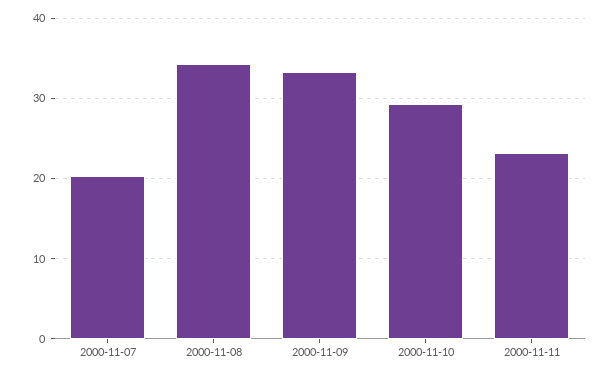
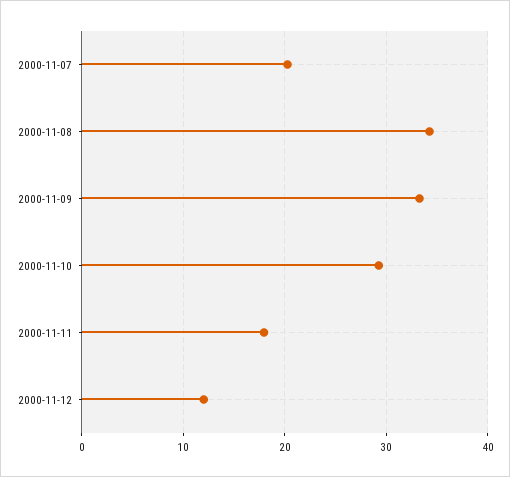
2000-11-11: 23 -> 18
2000-11-12: none -> 12

